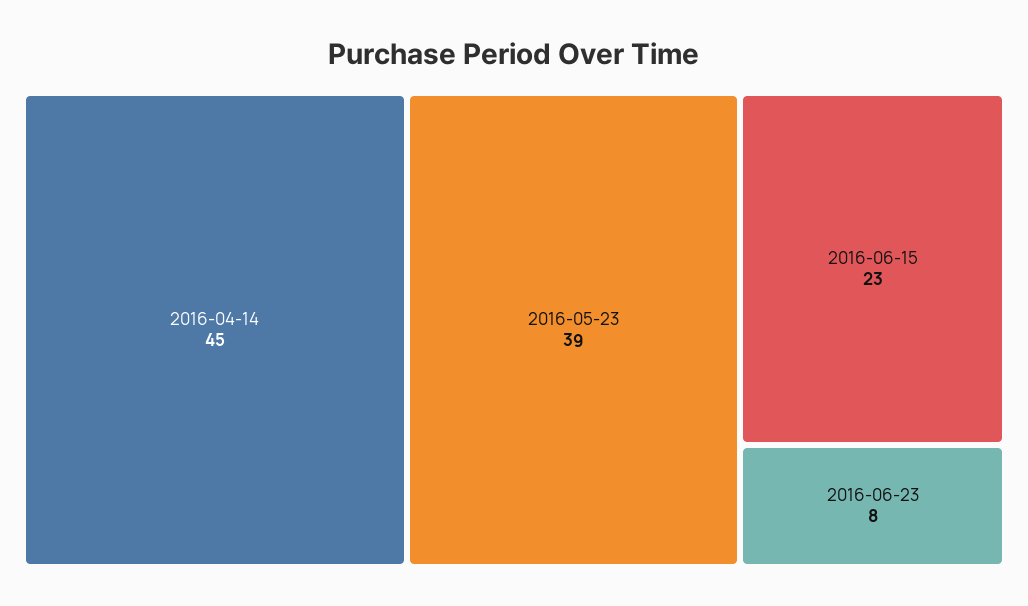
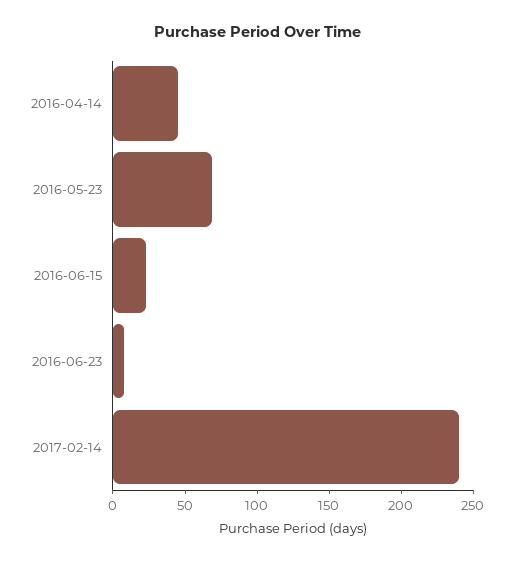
2016-05-23: 39 -> 70
2017-02-14: none -> 240

